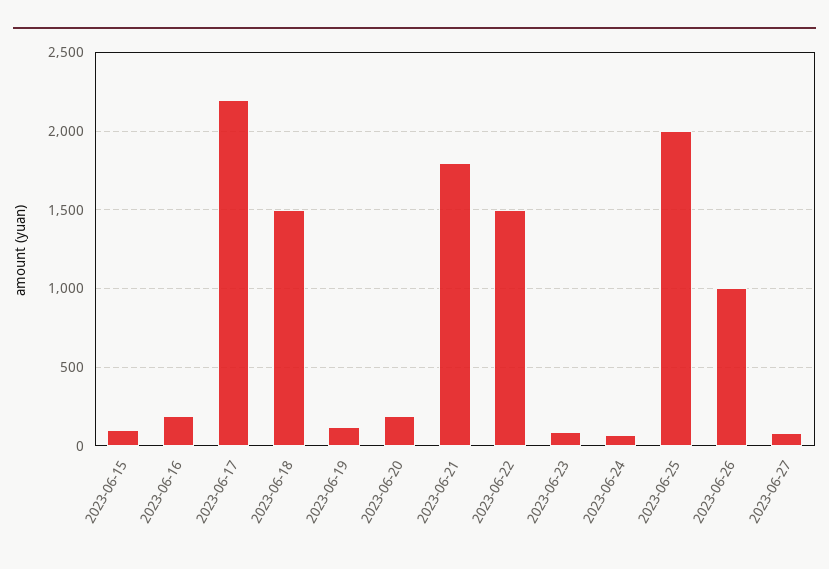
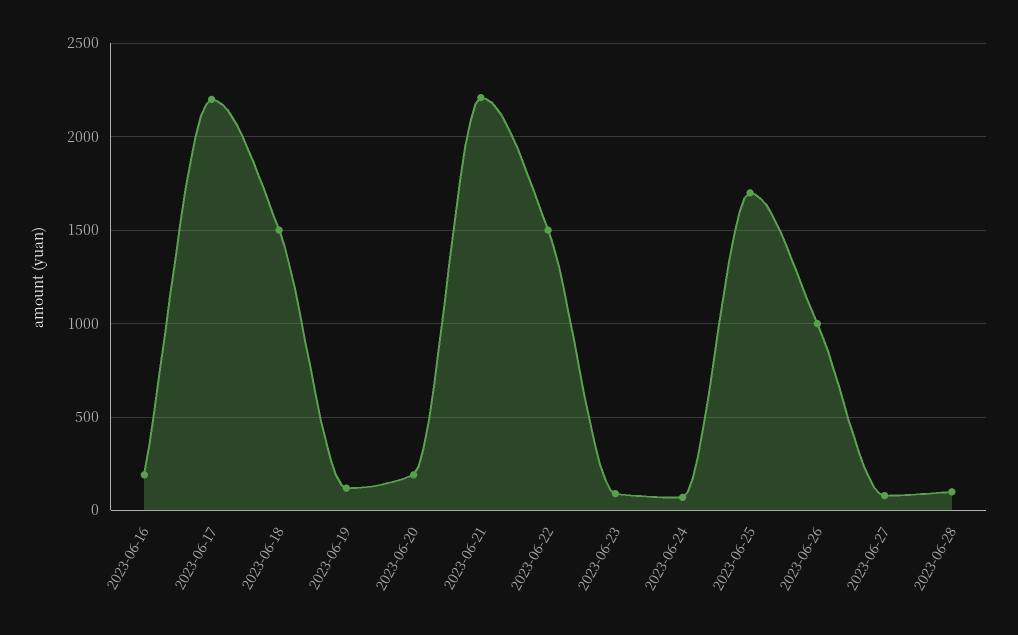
2023-06-15: 100 -> none
2023-06-21: 1800 -> 2200
2023-06-25: 2000 -> 1700
2023-06-28: none -> 100

